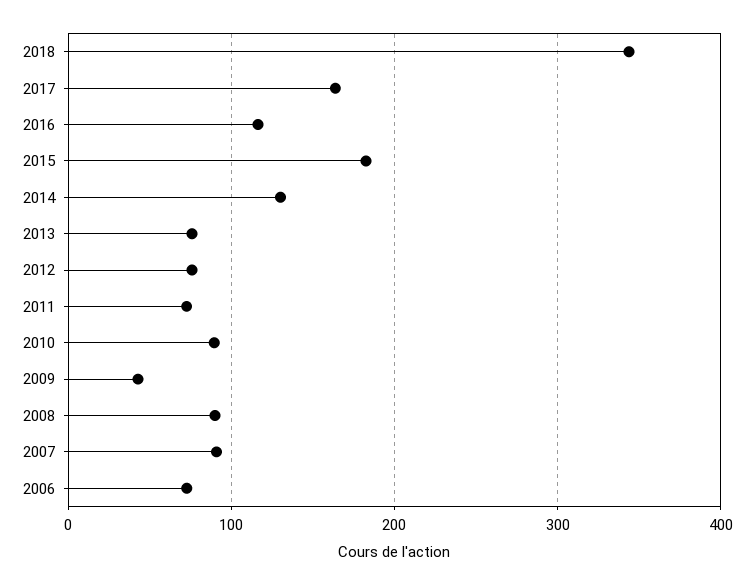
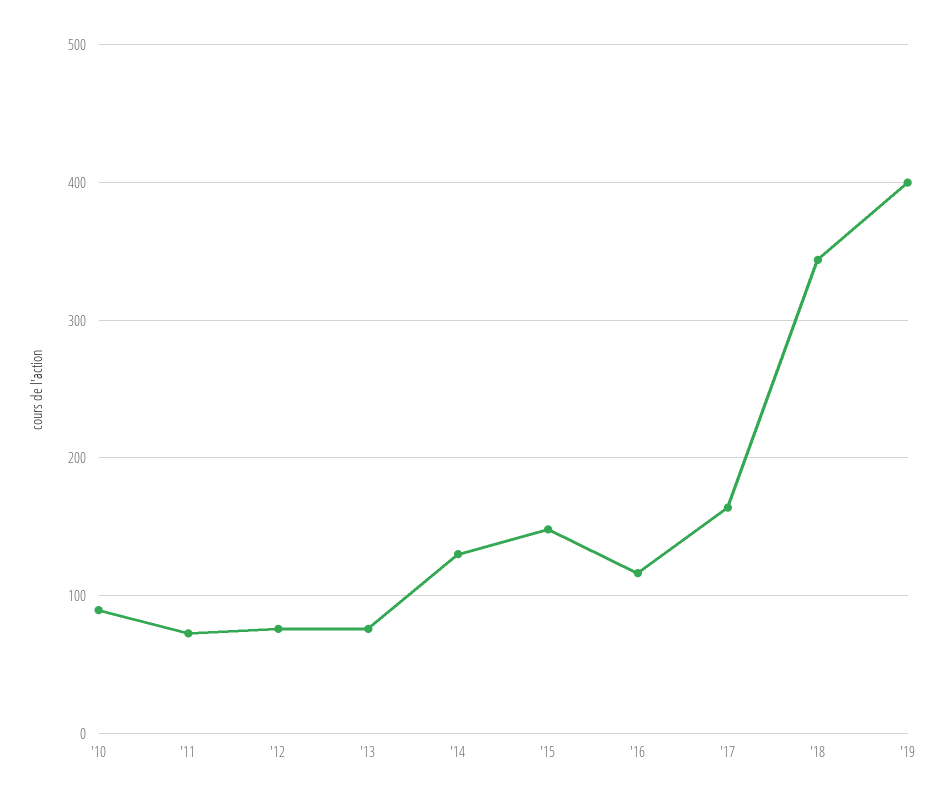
2015: 180 -> 150
2009: 40 -> none
2008: 90 -> none
2007: 90 -> none
2006: 70 -> none
'19: none -> 400

